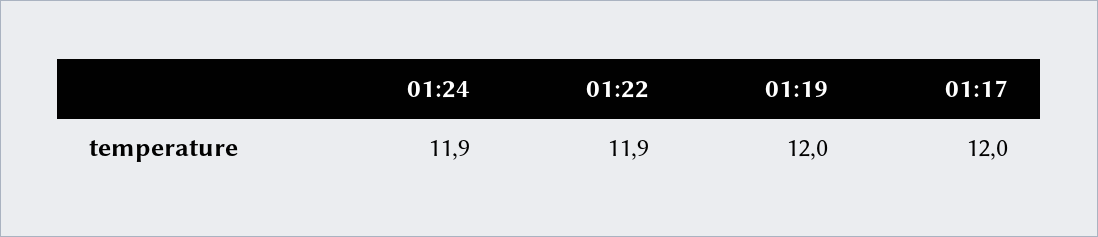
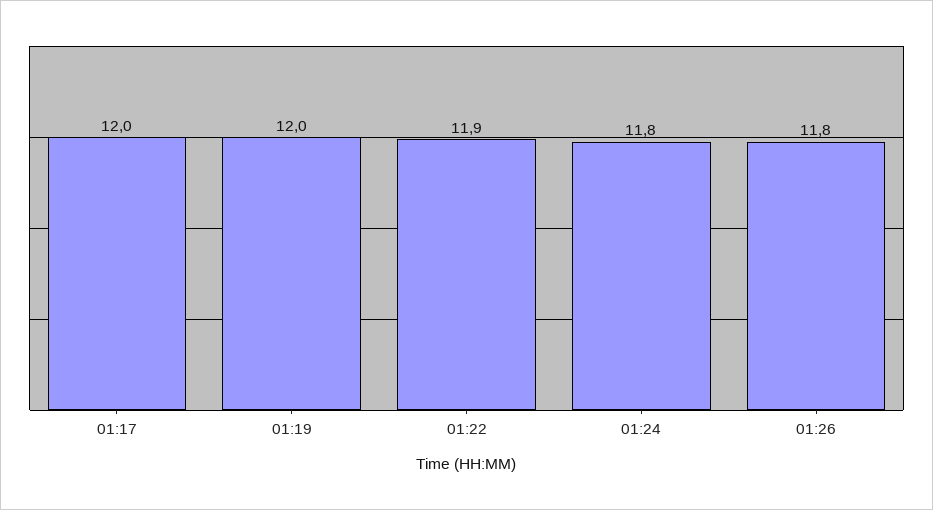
01:24: 11.9 -> 11.8
01:26: none -> 11.8

